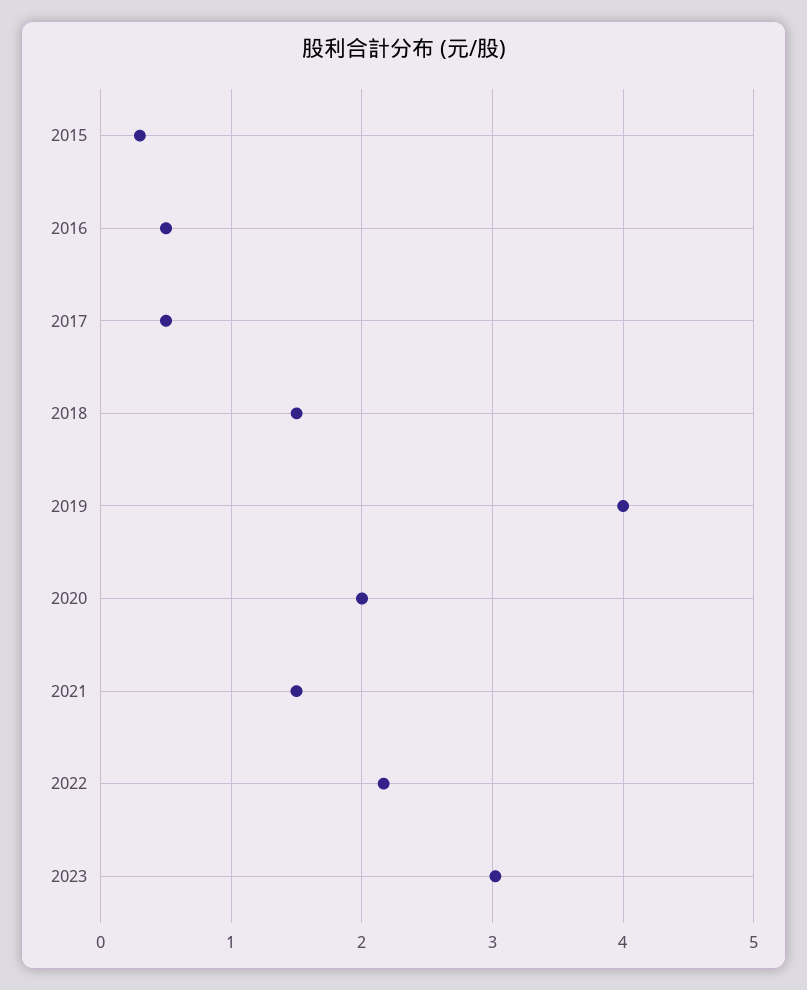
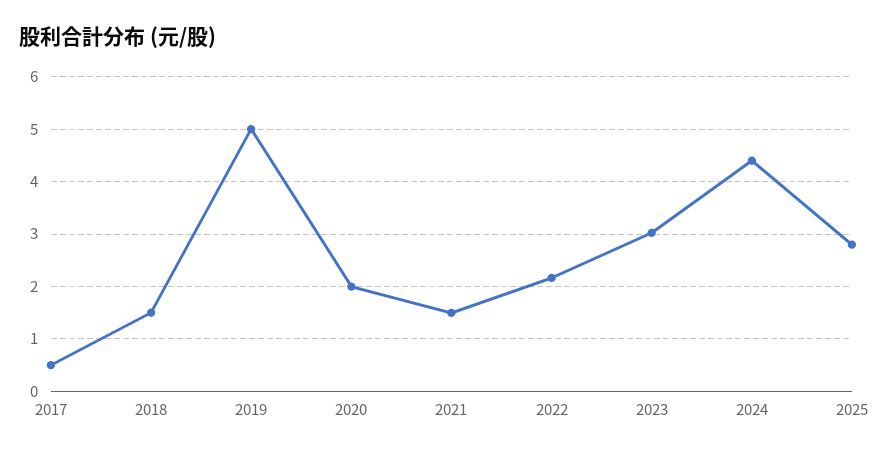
2015: 0.3 -> none
2016: 0.5 -> none
2019: 4 -> 5
2024: none -> 4.4
2025: none -> 2.8

